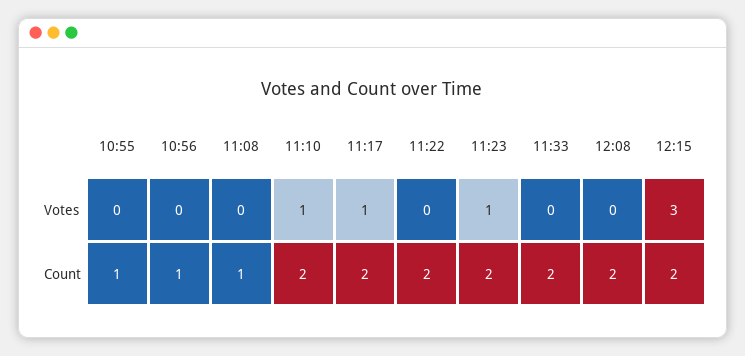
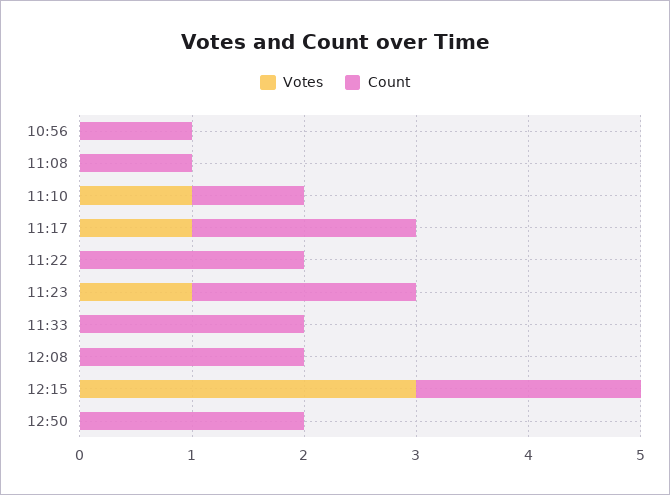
Votes, 10:55: 0 -> none
Count, 10:55: 1 -> none
Count, 11:10: 2 -> 1
Votes, 12:50: none -> 0
Count, 12:50: none -> 2

